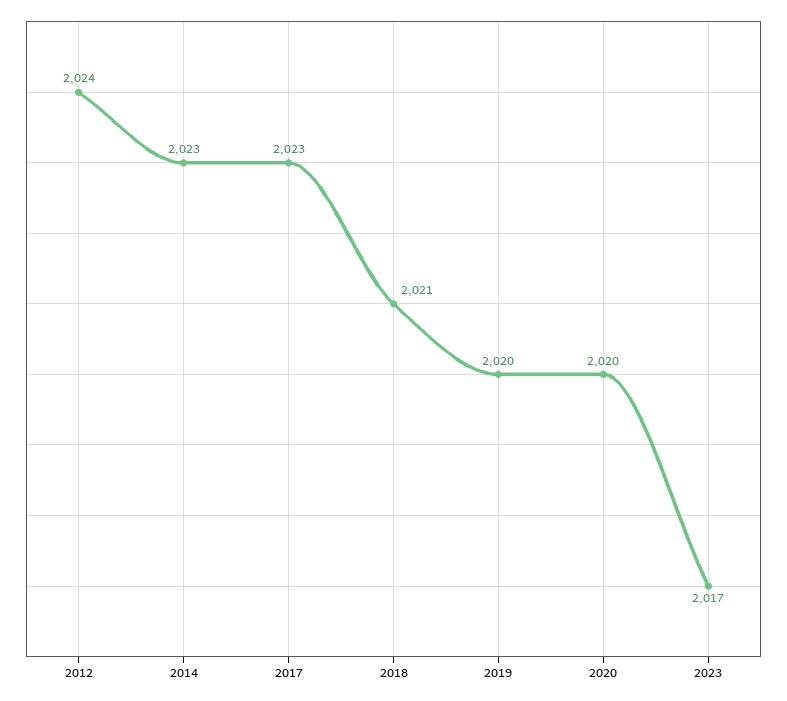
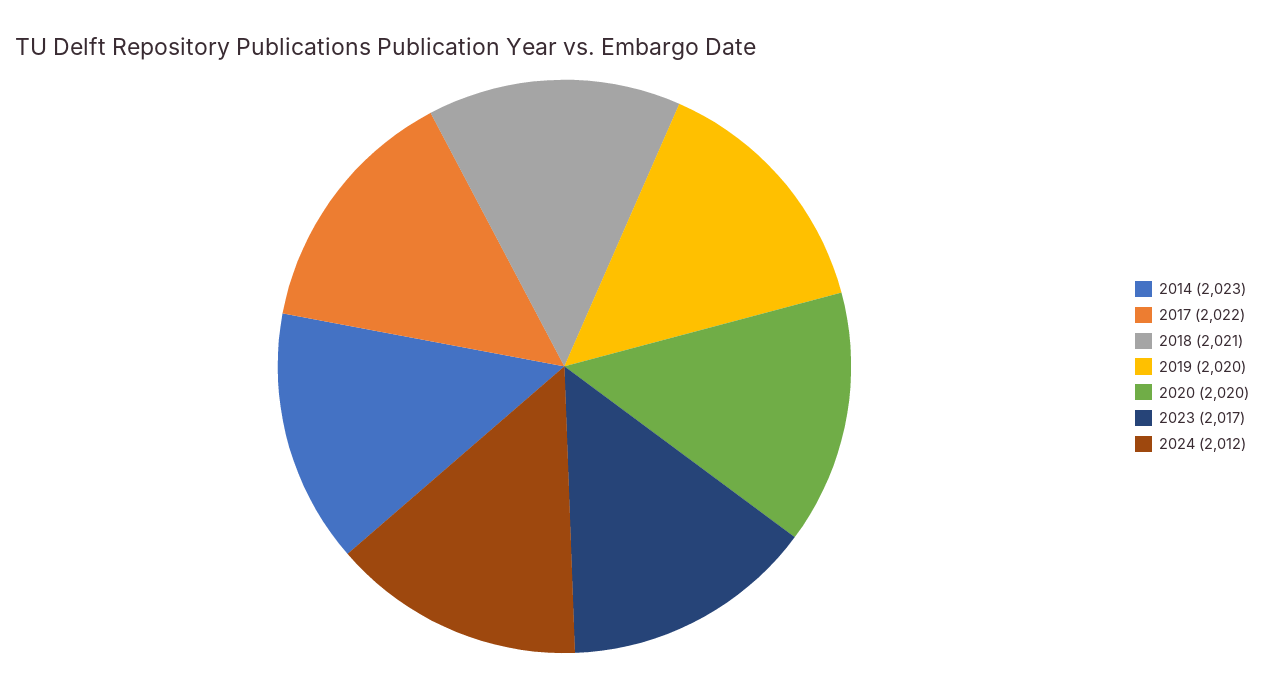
2012: 2024 -> none
2017: 2023 -> 2022
2024: none -> 2012

